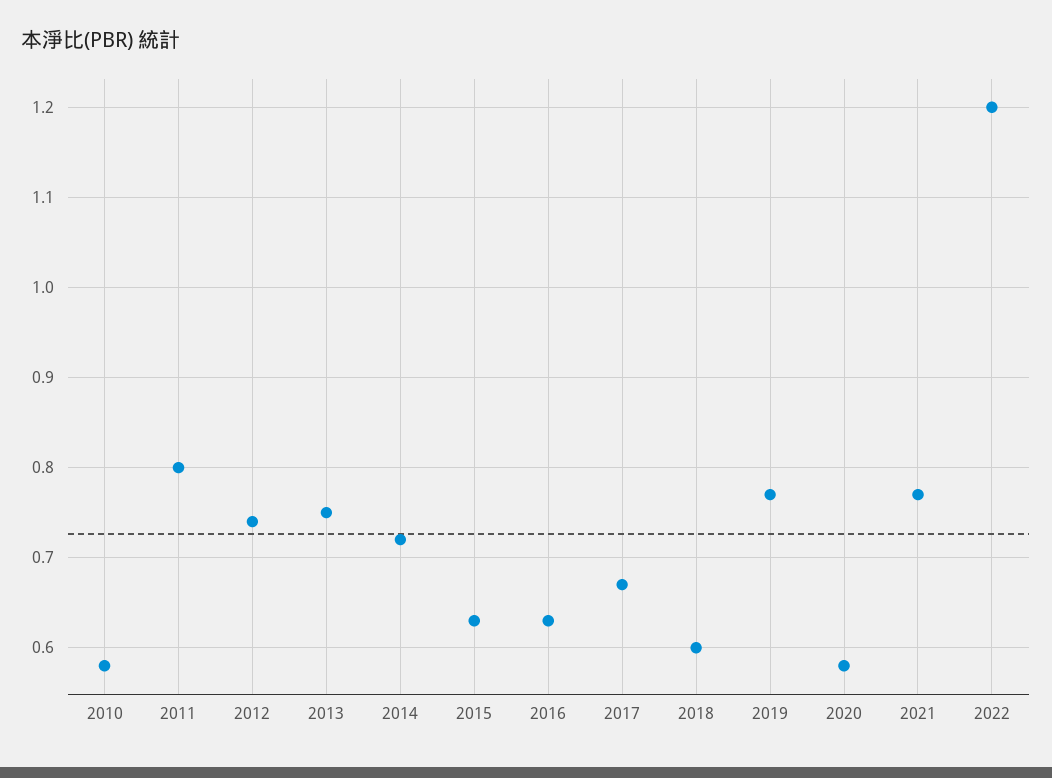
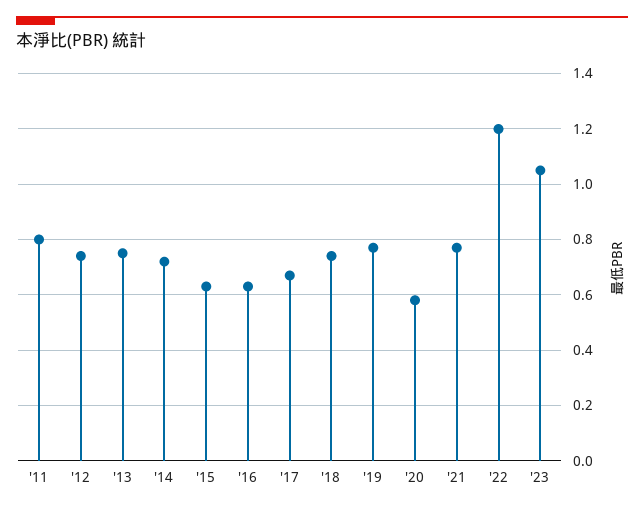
2010: 0.58 -> none
2018: 0.6 -> 0.75
'23: none -> 1.05

